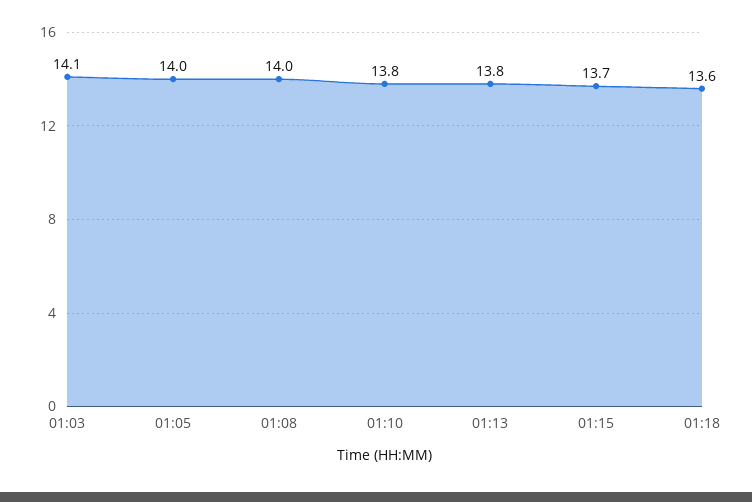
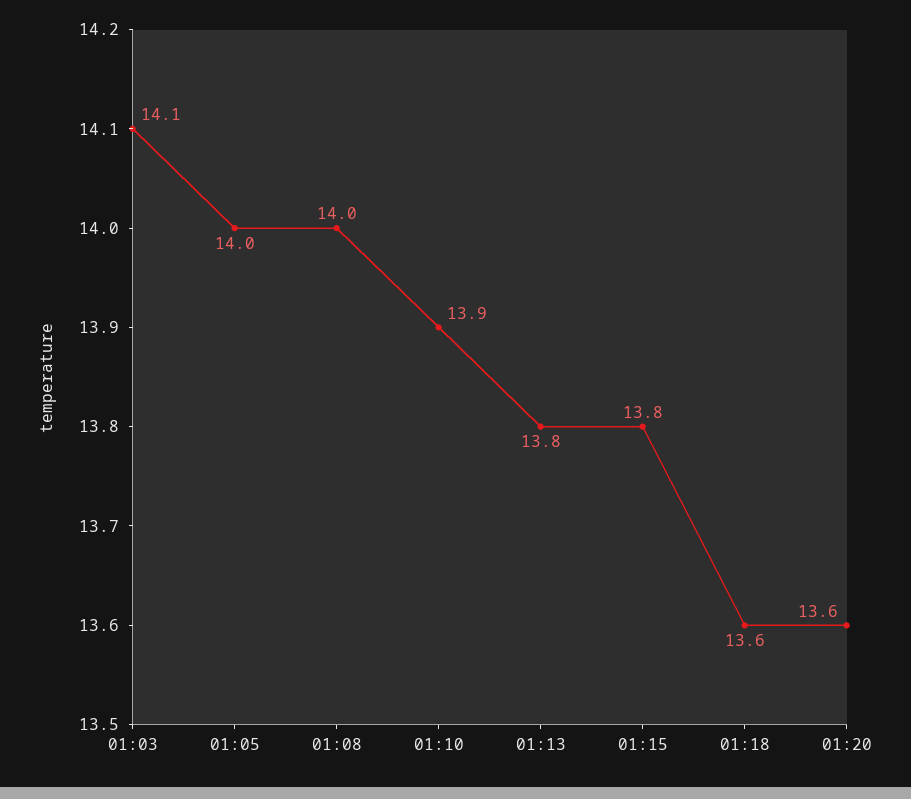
01:10: 13.8 -> 13.9
01:15: 13.7 -> 13.8
01:20: none -> 13.6

